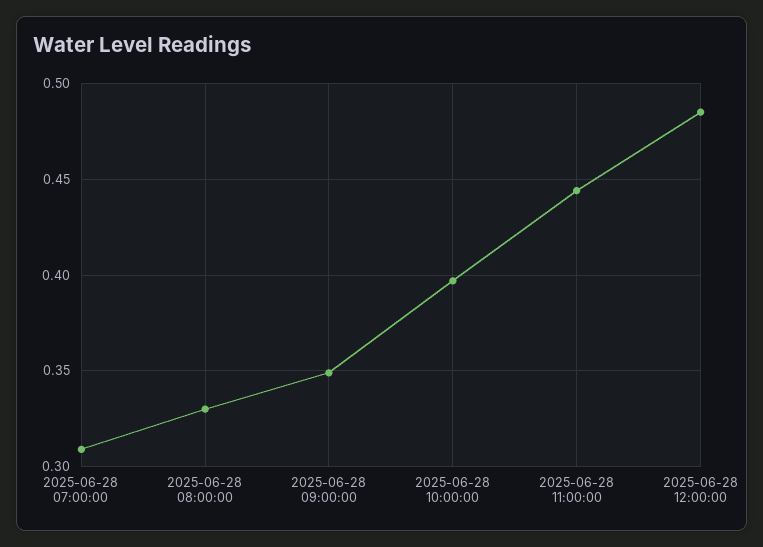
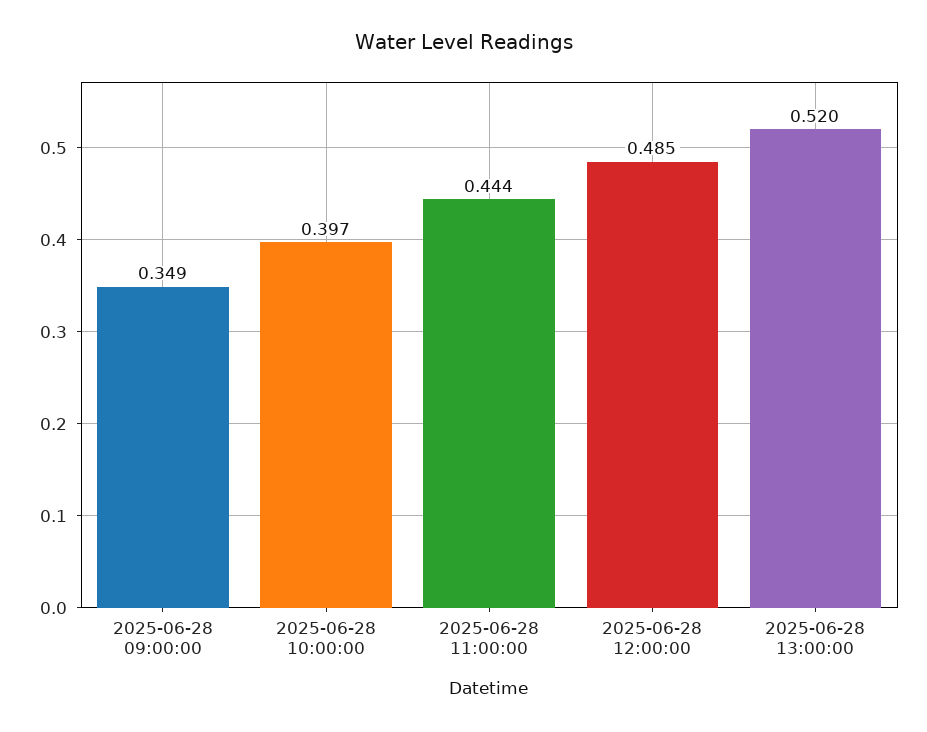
2025-06-28 07:00:00: 0.31 -> none
2025-06-28 08:00:00: 0.33 -> none
2025-06-28 13:00:00: none -> 0.52

